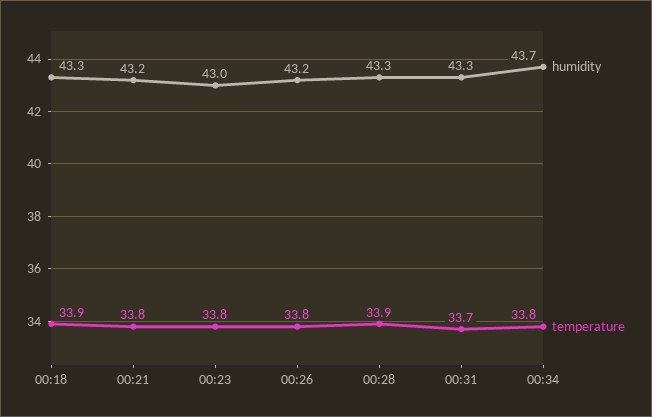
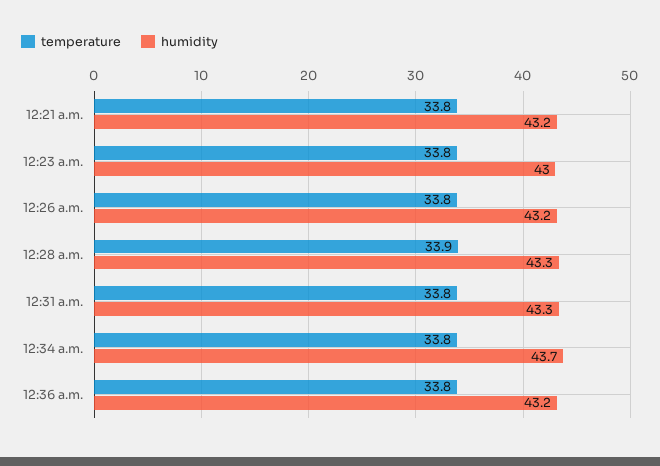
humidity, 00:18: 43.3 -> none
temperature, 00:18: 33.9 -> none
temperature, 00:31: 33.7 -> 33.8
temperature, 12:36 a.m.: none -> 33.8
humidity, 12:36 a.m.: none -> 43.2

